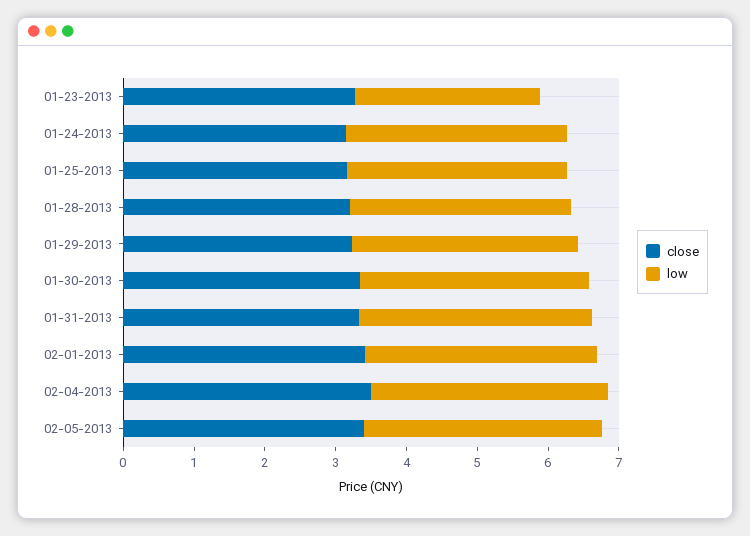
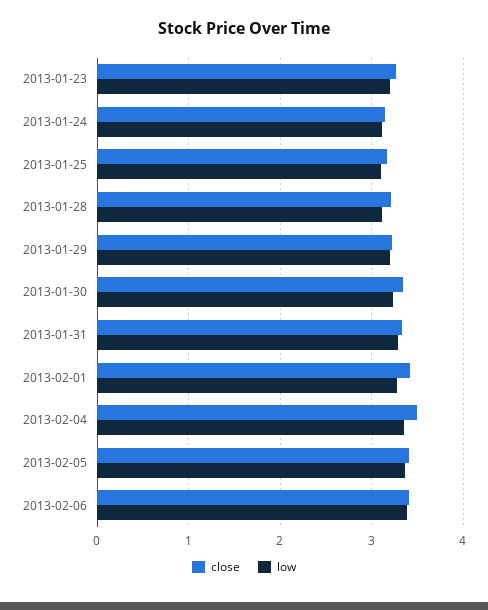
low, 01-23-2013: 2.6 -> 3.2
close, 2013-02-06: none -> 3.4
low, 2013-02-06: none -> 3.4

